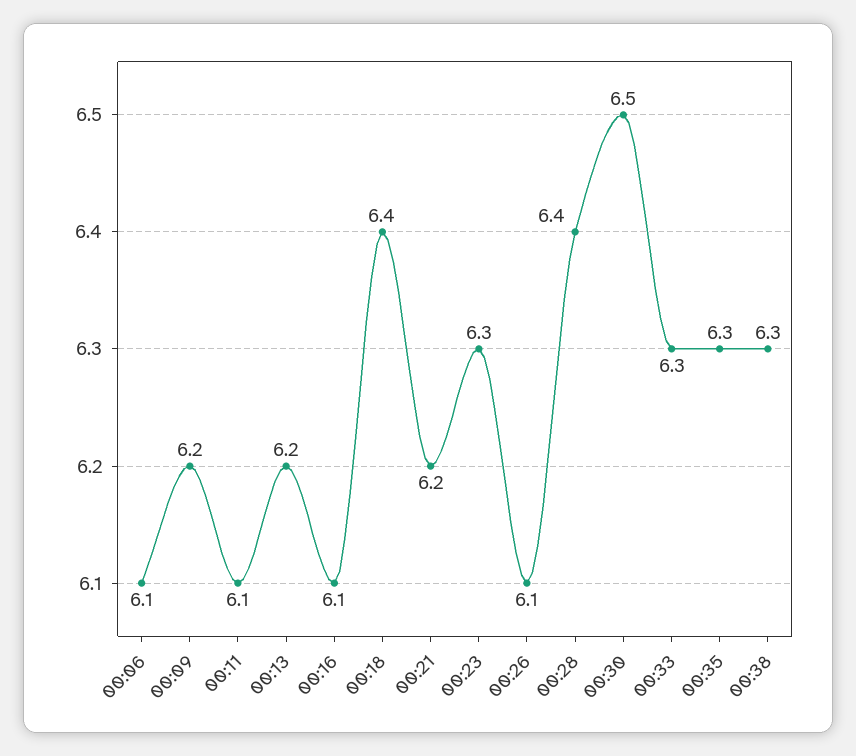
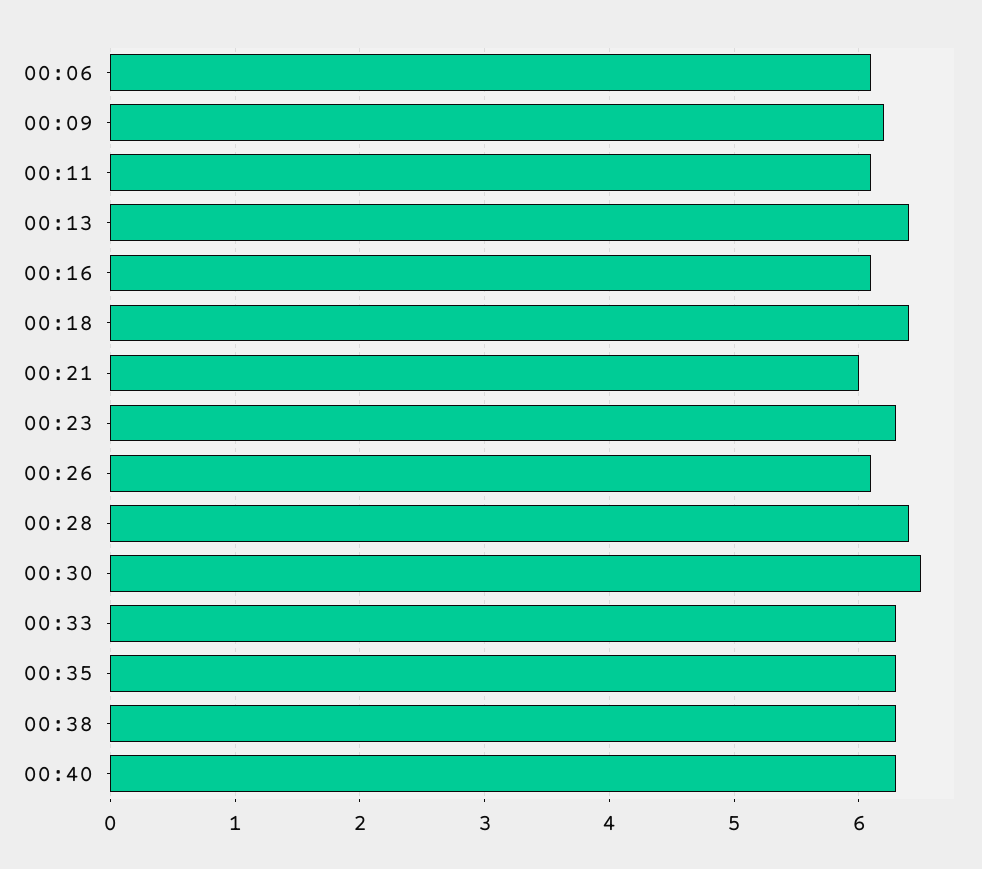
00:13: 6.2 -> 6.4
00:21: 6.2 -> 6
00:40: none -> 6.3

